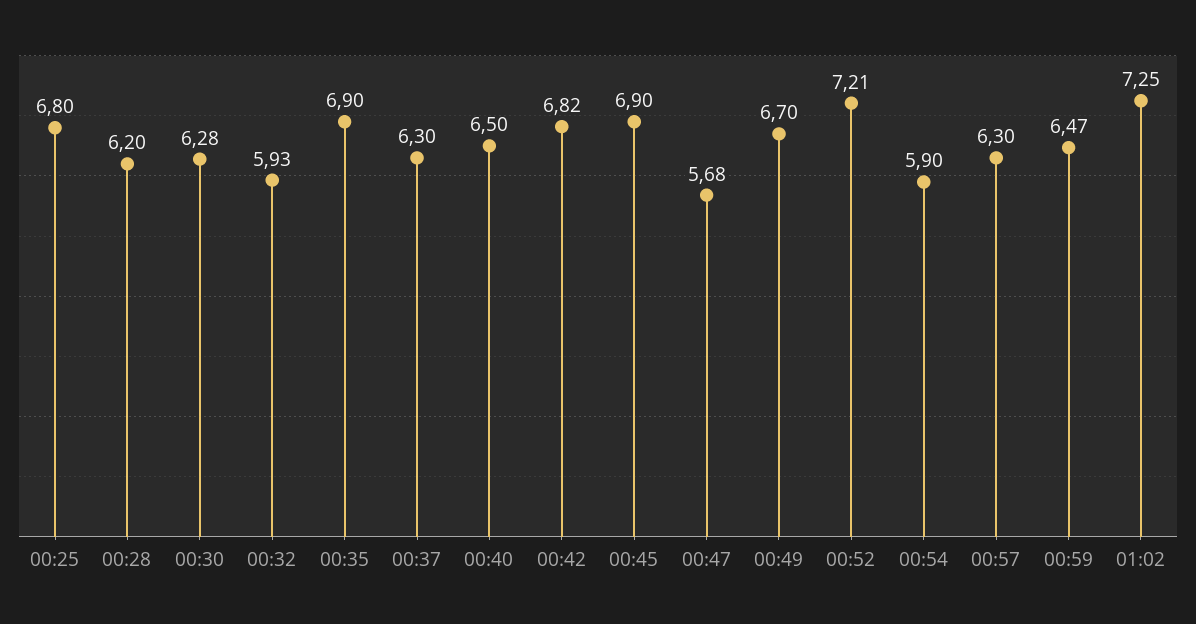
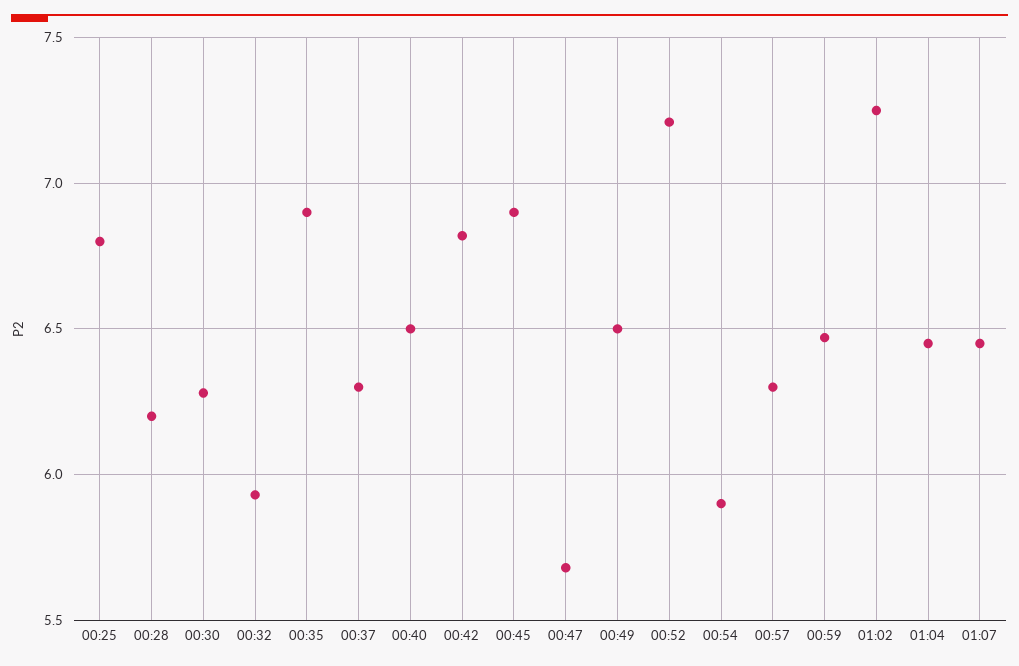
00:49: 6.7 -> 6.5
01:04: none -> 6.45
01:07: none -> 6.45

